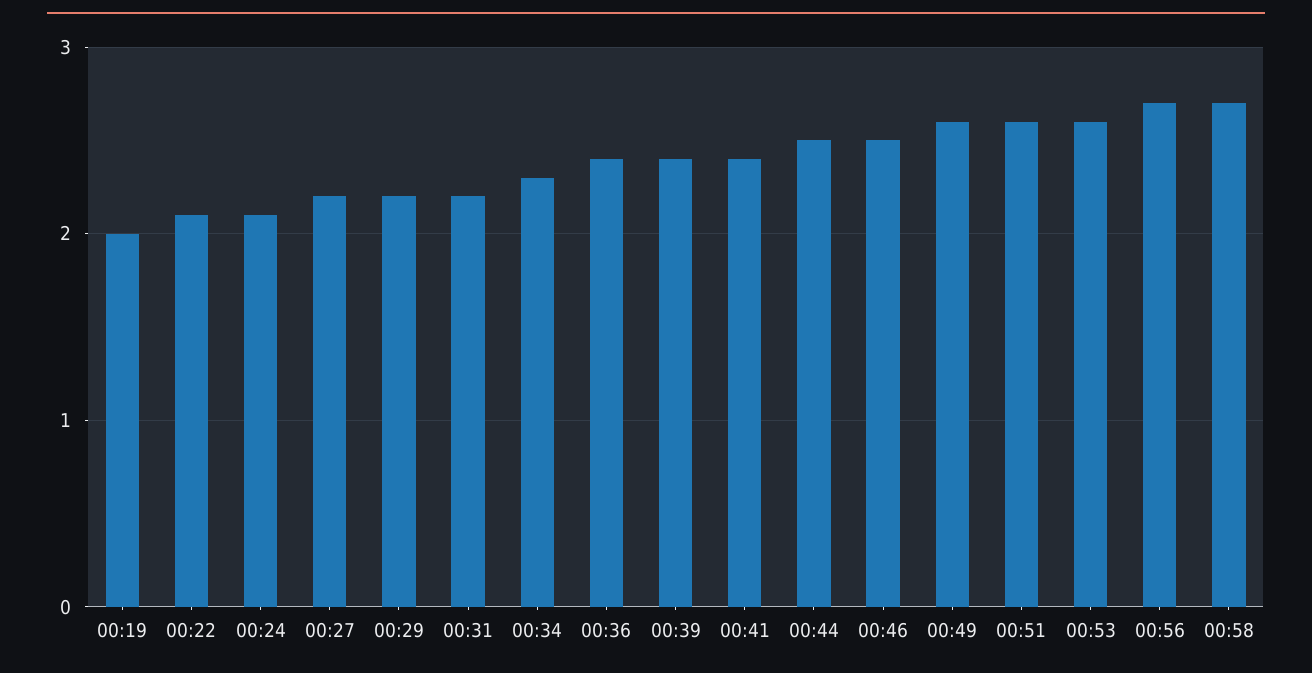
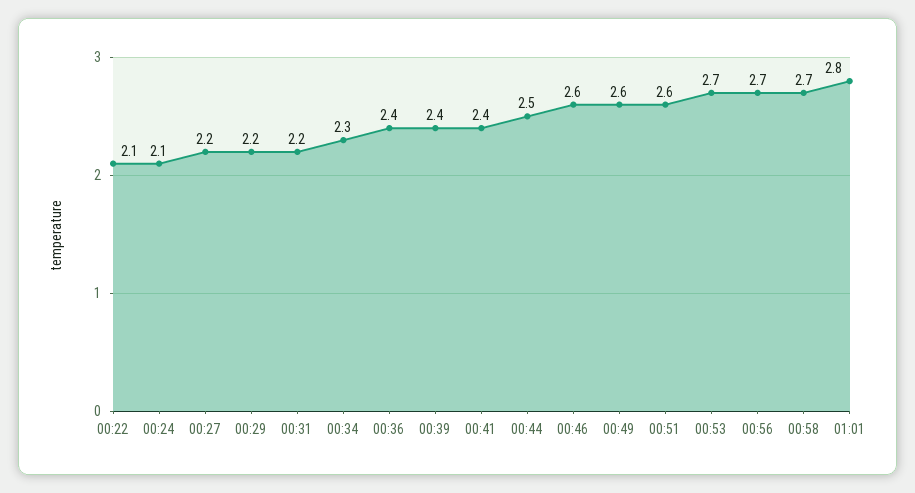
00:19: 2 -> none
00:46: 2.5 -> 2.6
00:53: 2.6 -> 2.7
01:01: none -> 2.8

